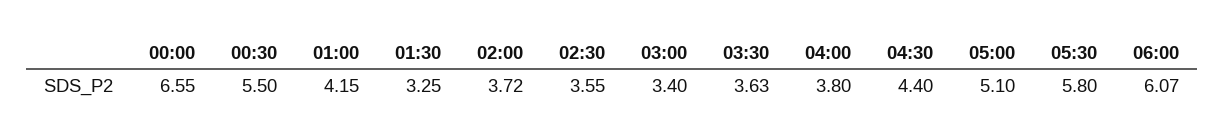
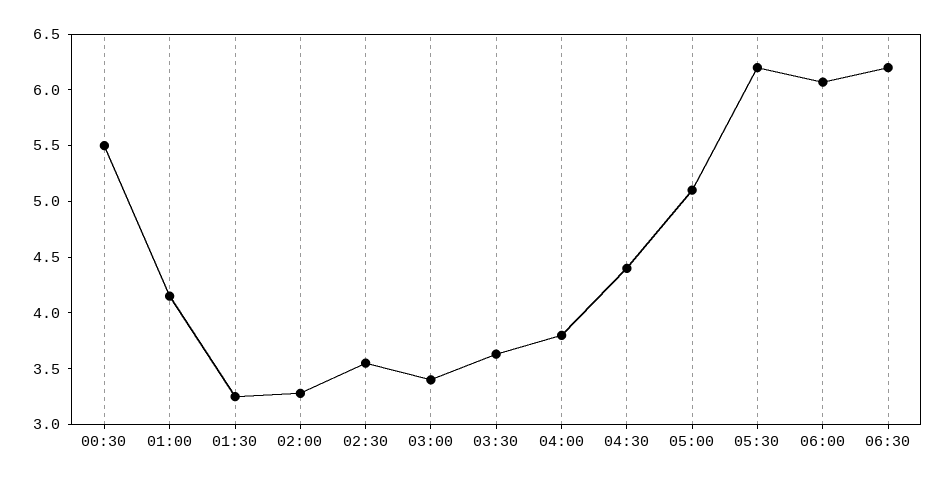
00:00: 6.55 -> none
02:00: 3.72 -> 3.3
05:30: 5.8 -> 6.2
06:30: none -> 6.2

